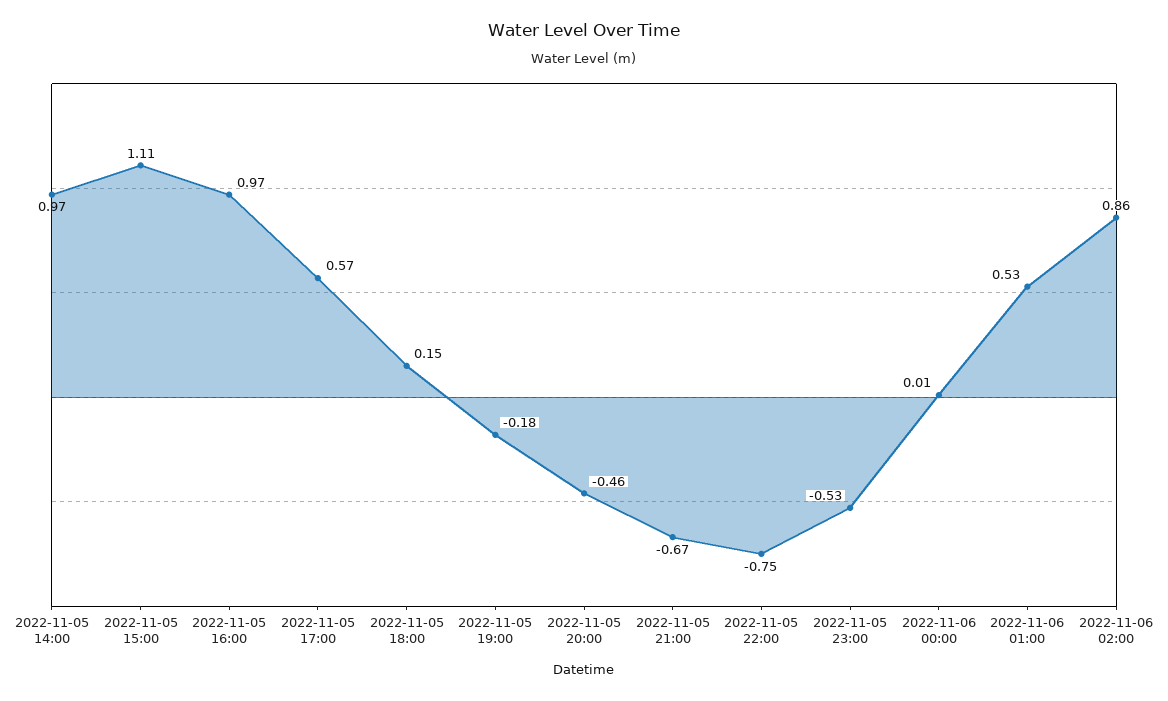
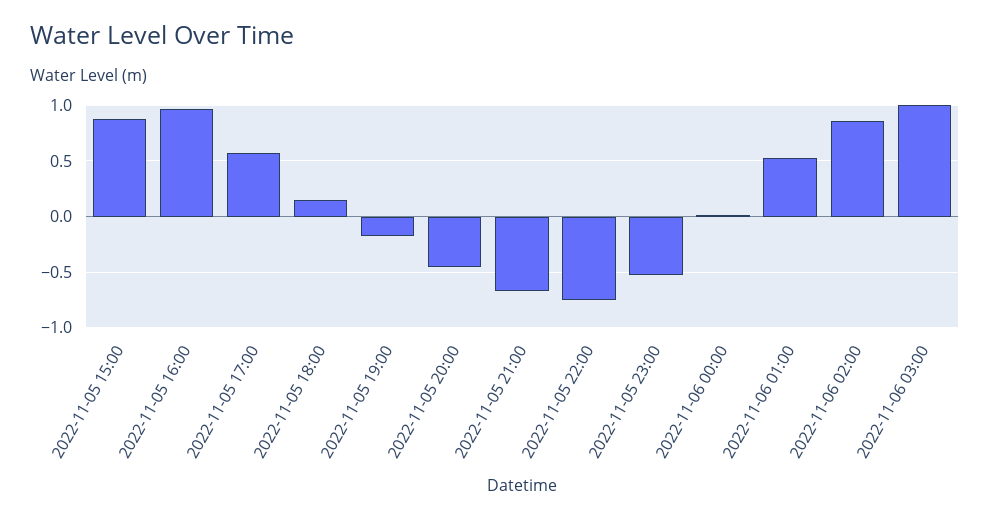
2022-11-05 14:00: 0.97 -> none
2022-11-05 15:00: 1.11 -> 0.9
2022-11-06 03:00: none -> 1

